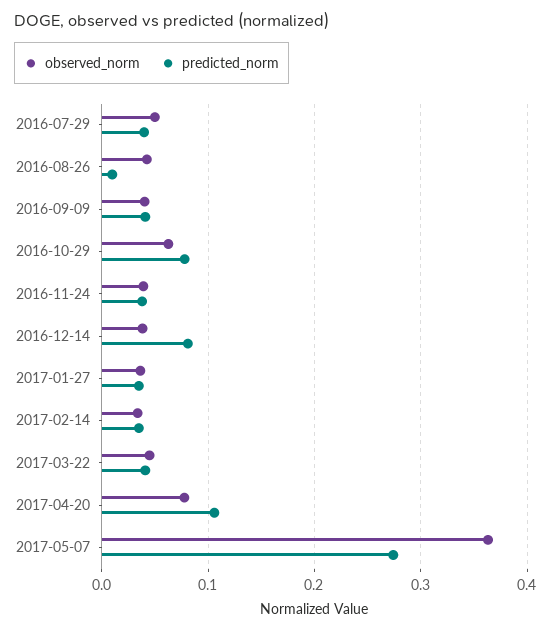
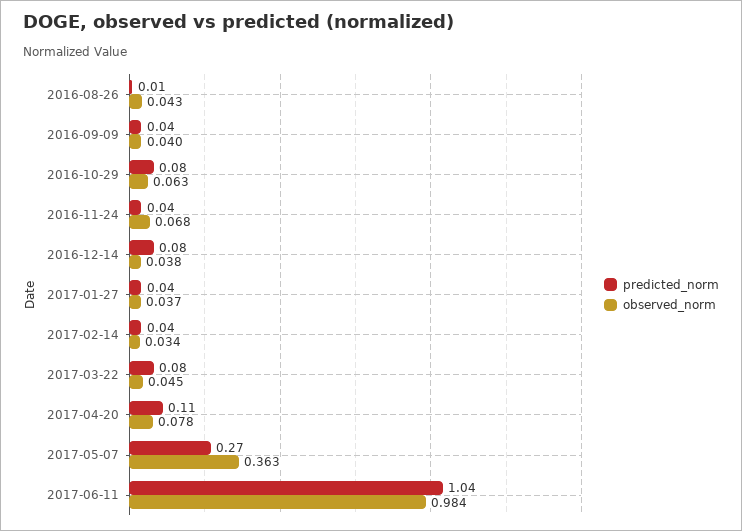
observed_norm, 2016-07-29: 0.05 -> none
predicted_norm, 2016-07-29: 0.04 -> none
observed_norm, 2016-11-24: 0.04 -> 0.068
predicted_norm, 2017-03-22: 0.04 -> 0.08
predicted_norm, 2017-06-11: none -> 1.04
observed_norm, 2017-06-11: none -> 0.984

